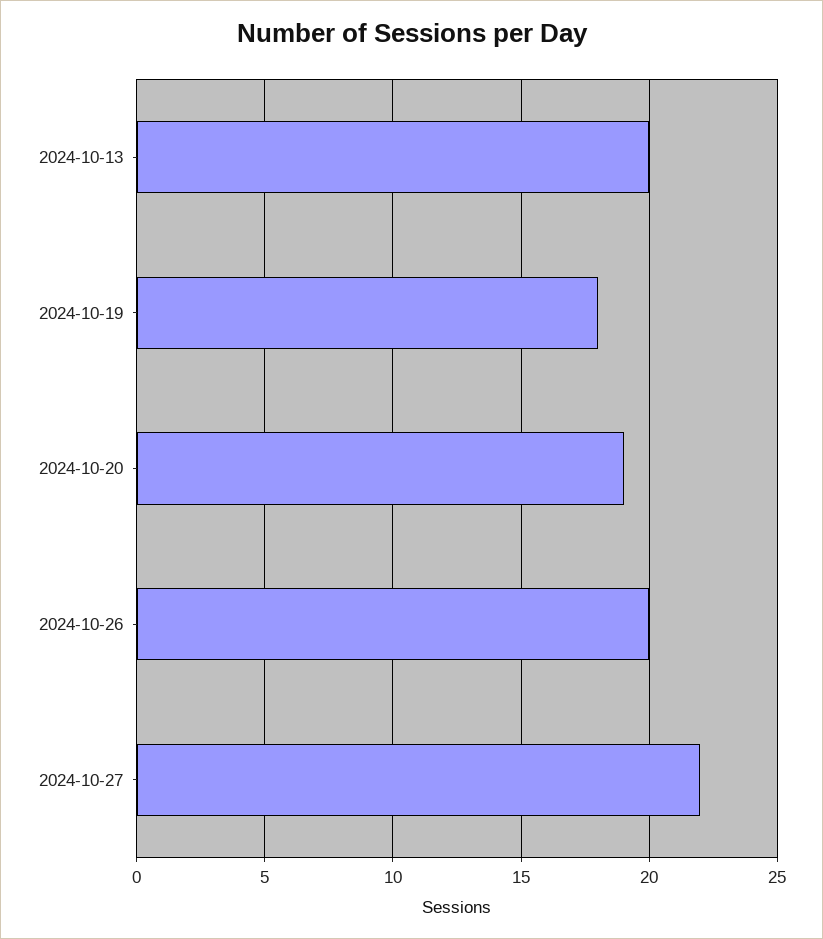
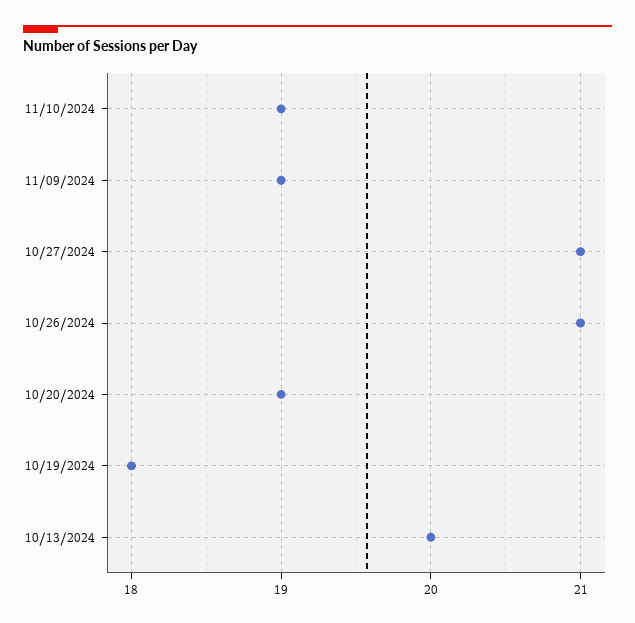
2024-10-26: 20 -> 21
2024-10-27: 22 -> 21
11/10/2024: none -> 19
11/09/2024: none -> 19

